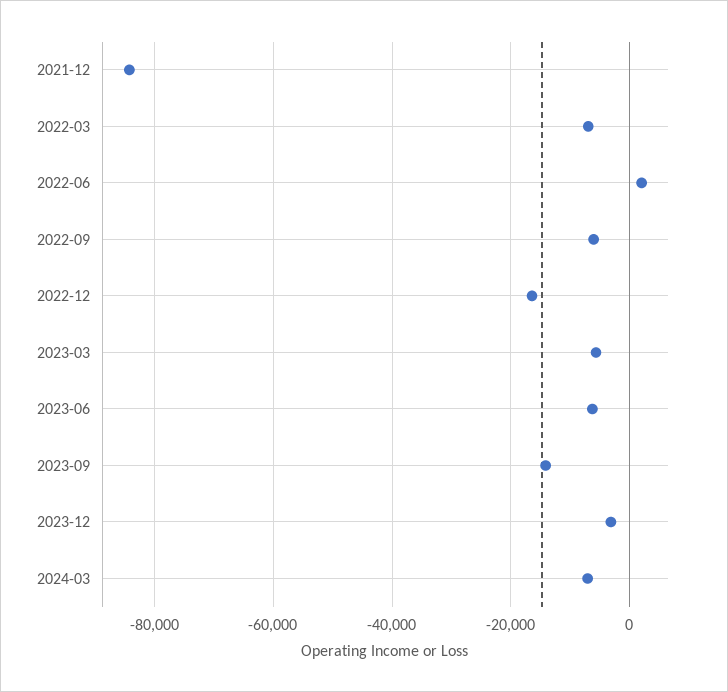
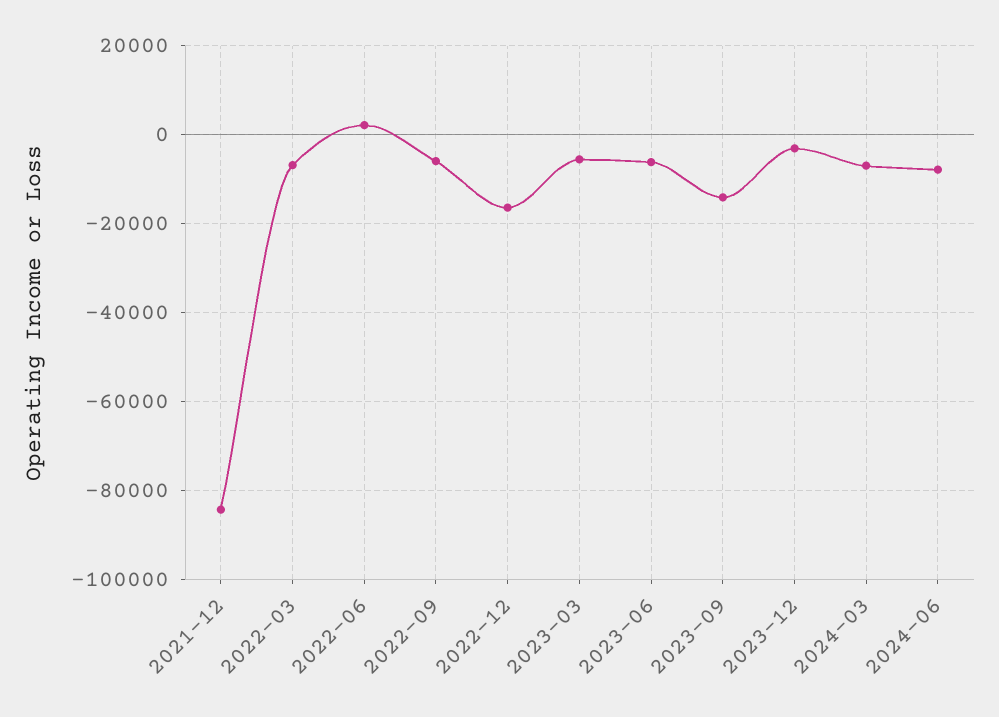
2024-06: none -> -8000

